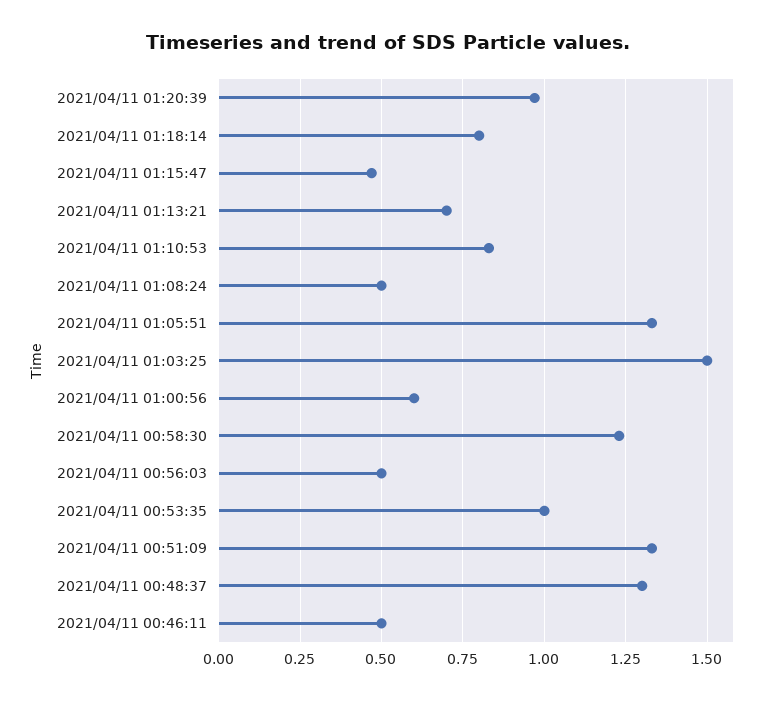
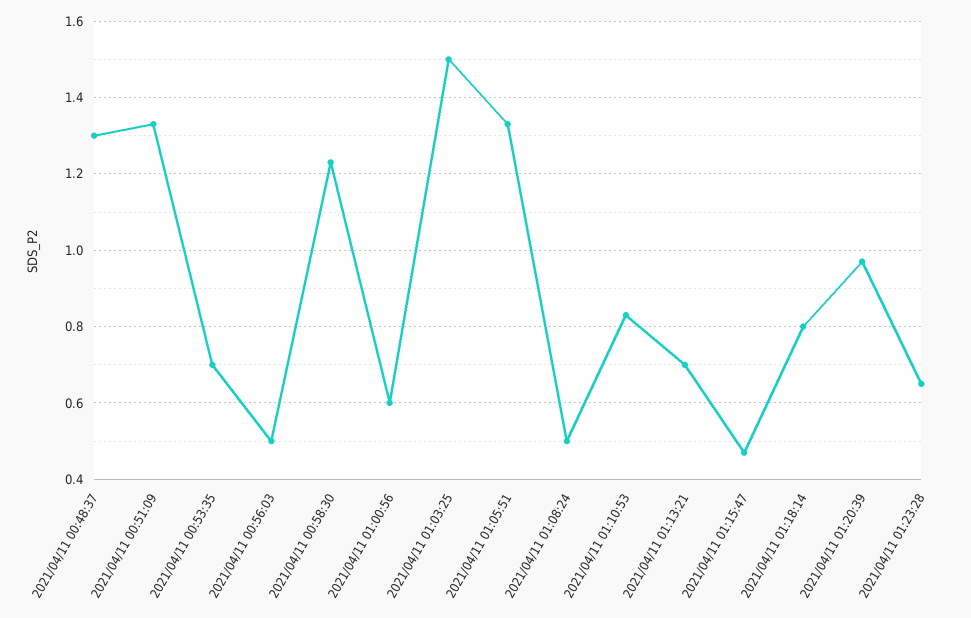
2021/04/11 00:53:35: 1 -> 0.7
2021/04/11 00:46:11: 0.5 -> none
2021/04/11 01:23:28: none -> 0.65

